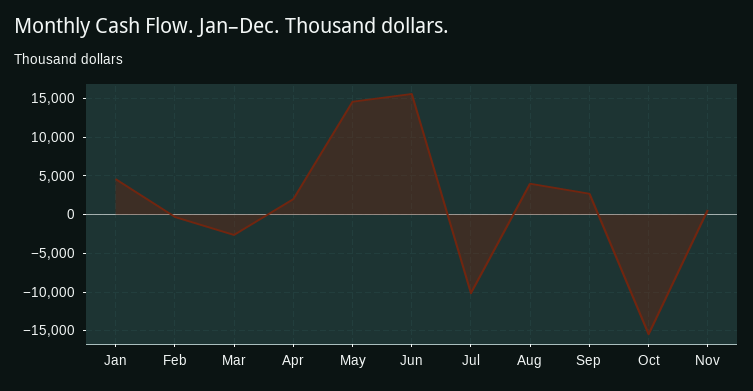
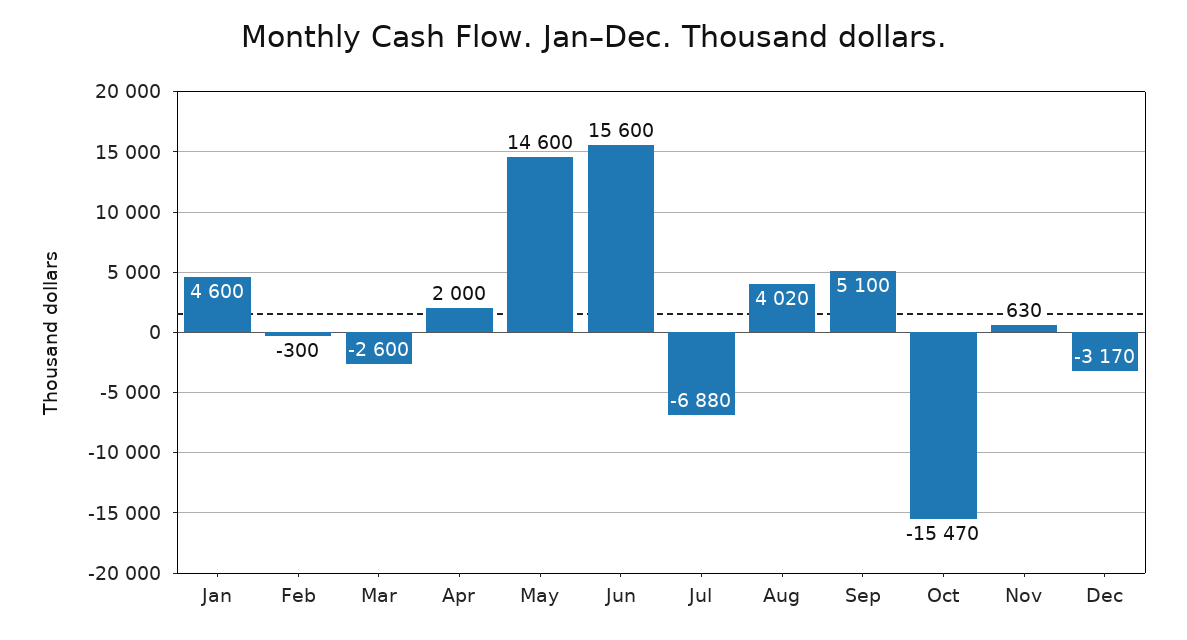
Jul: -10000 -> -6880
Sep: 3000 -> 5100
Dec: none -> -3170

